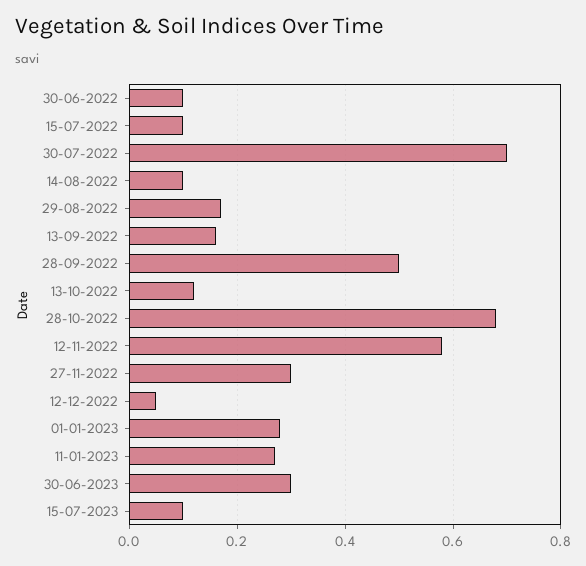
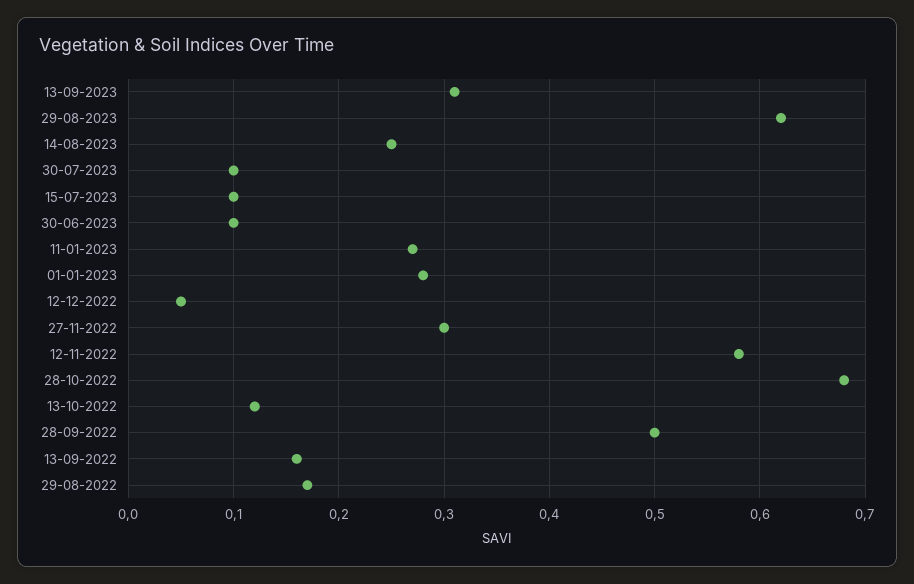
30-06-2022: 0.1 -> none
15-07-2022: 0.1 -> none
30-07-2022: 0.7 -> none
14-08-2022: 0.1 -> none
30-06-2023: 0.3 -> 0.1
13-09-2023: none -> 0.31
29-08-2023: none -> 0.62
14-08-2023: none -> 0.25
30-07-2023: none -> 0.1

